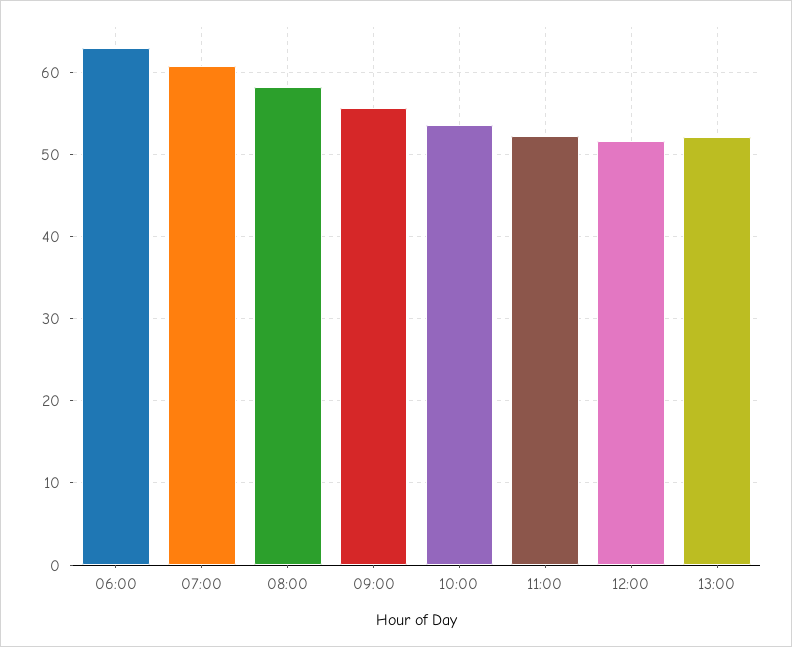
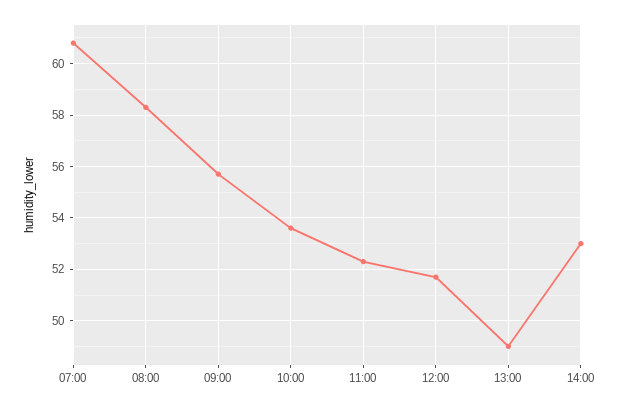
06:00: 63 -> none
13:00: 52 -> 49
14:00: none -> 53

